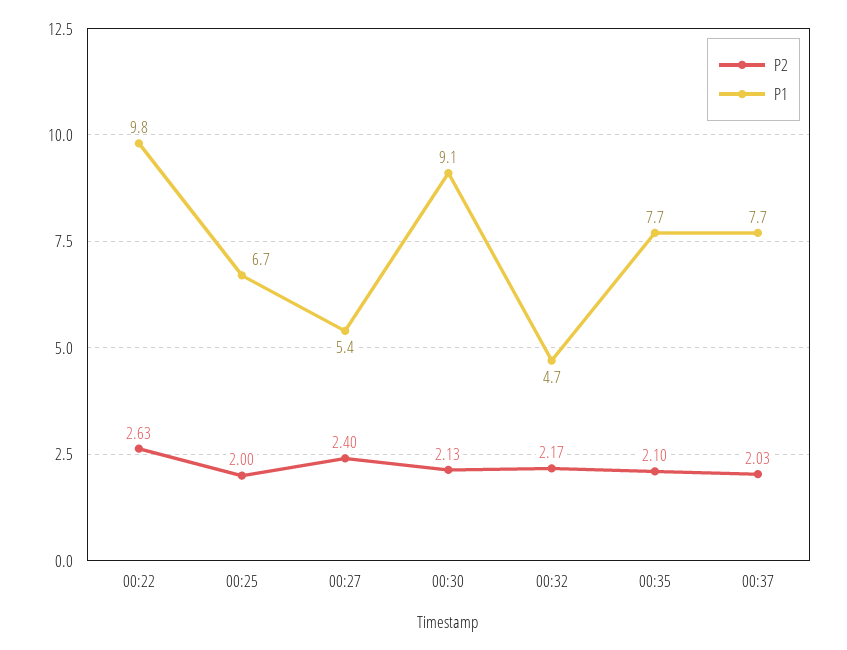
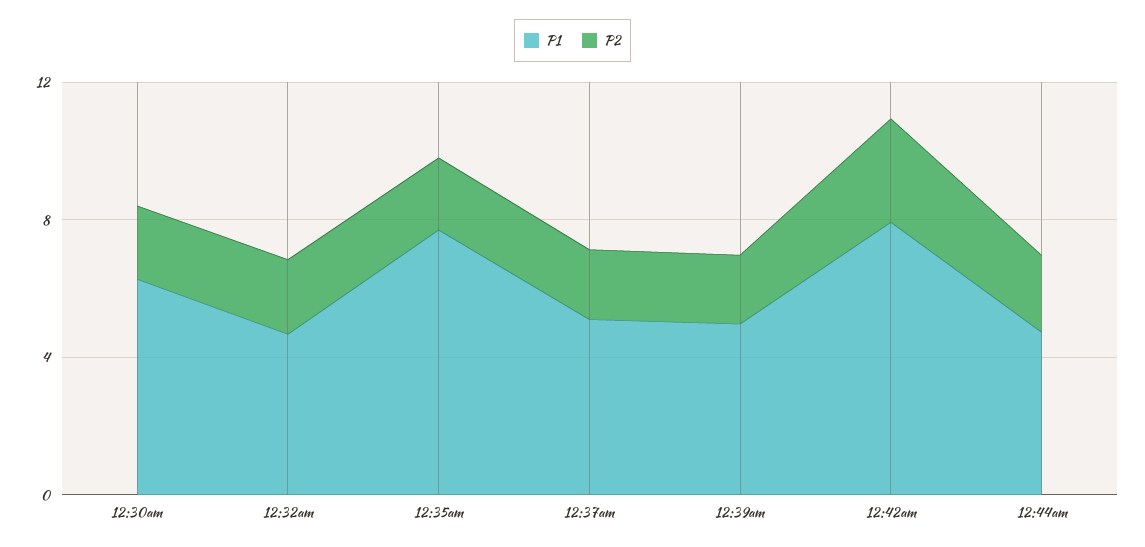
P2, 00:22: 2.63 -> none
P1, 00:22: 9.8 -> none
P2, 00:25: 2 -> none
P1, 00:25: 6.7 -> none
P2, 00:27: 2.4 -> none
P1, 00:27: 5.4 -> none
P1, 00:30: 9.1 -> 6
P1, 00:37: 7.7 -> 5
P1, 12:39am: none -> 5
P2, 12:39am: none -> 2
P1, 12:42am: none -> 8
P2, 12:42am: none -> 3
P1, 12:44am: none -> 5
P2, 12:44am: none -> 2

